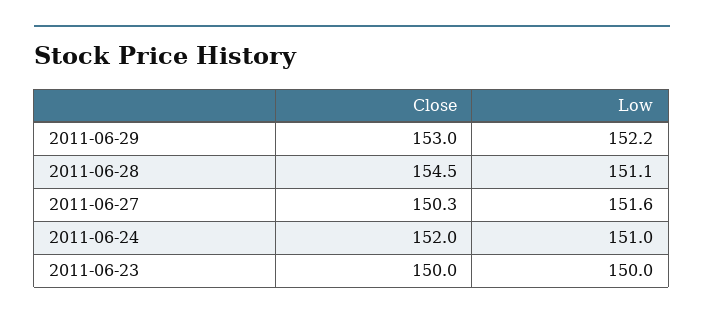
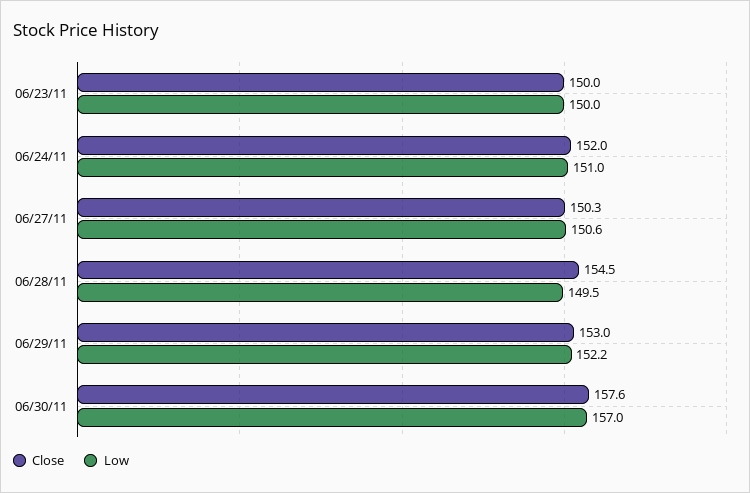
Low, 2011-06-28: 151.1 -> 149.5
Low, 2011-06-27: 151.6 -> 150.6
Close, 06/30/11: none -> 157.6
Low, 06/30/11: none -> 157

